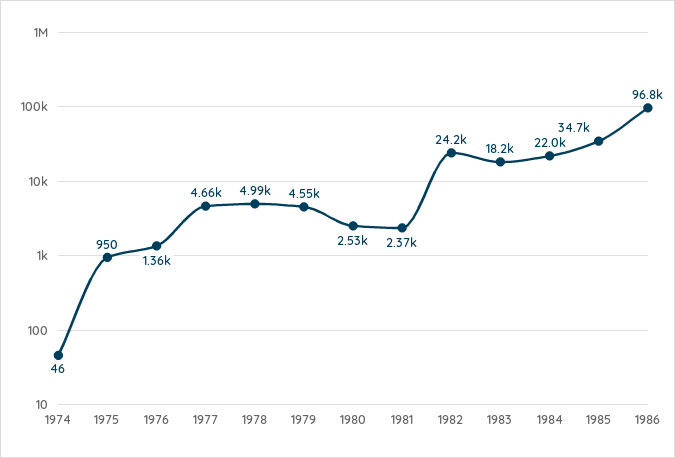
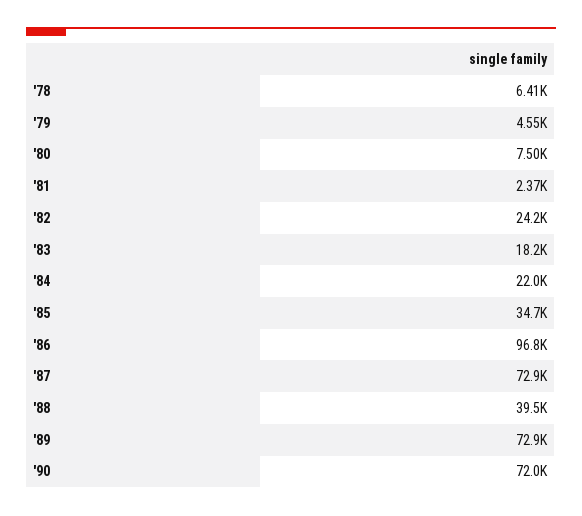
1974: 46 -> none
1975: 950 -> none
1976: 1360 -> none
1977: 4660 -> none
1978: 4990 -> 6410
1980: 2530 -> 7500
'87: none -> 72900
'88: none -> 39500
'89: none -> 72900
'90: none -> 72000

